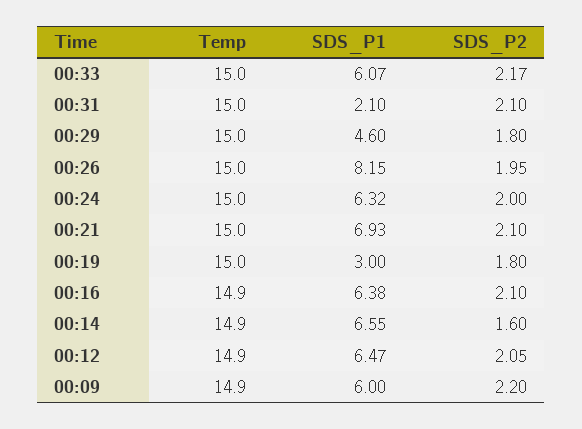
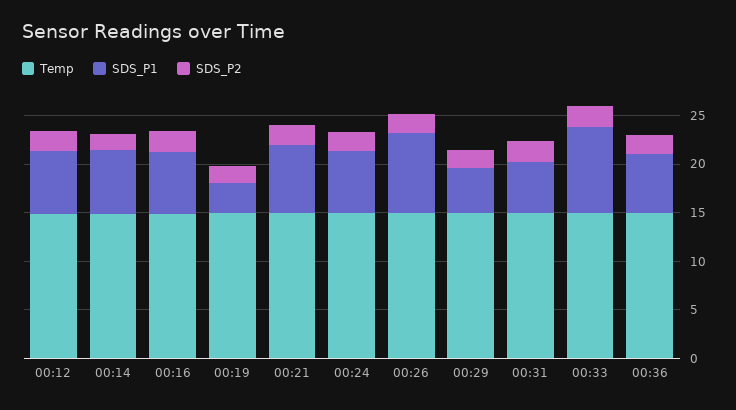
SDS_P1, 00:33: 6.07 -> 9
SDS_P1, 00:31: 2.1 -> 5
Temp, 00:09: 14.9 -> none
SDS_P1, 00:09: 6 -> none
SDS_P2, 00:09: 2.2 -> none
Temp, 00:36: none -> 15
SDS_P1, 00:36: none -> 6
SDS_P2, 00:36: none -> 2

